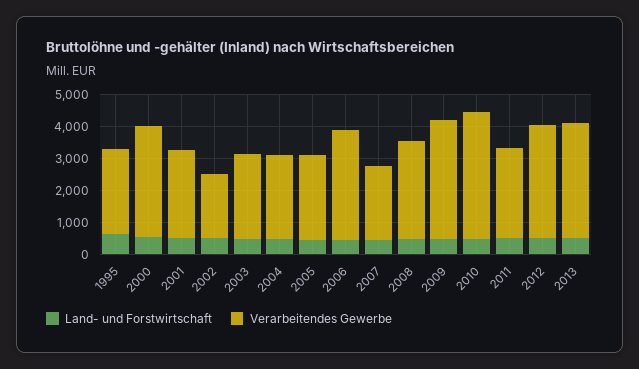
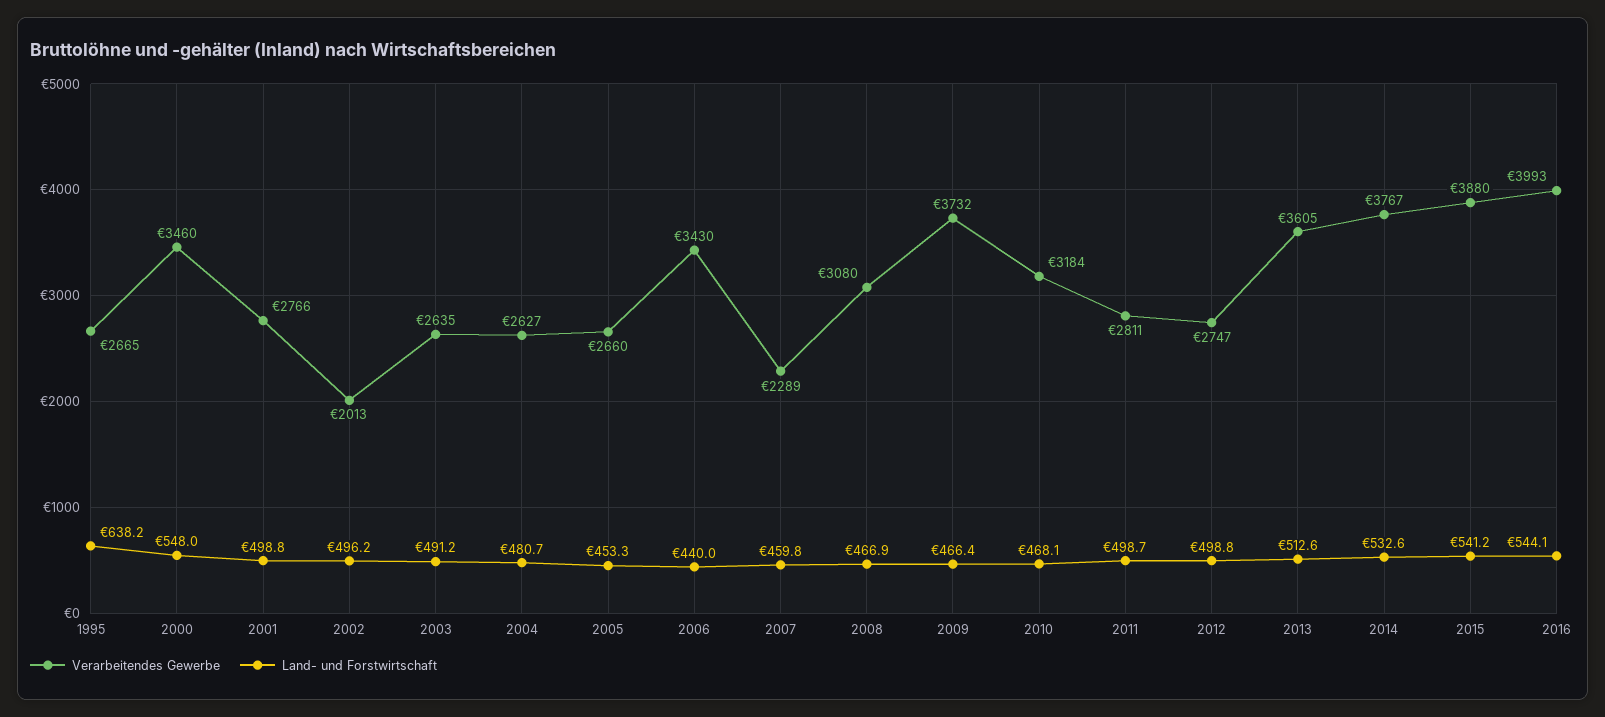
Verarbeitendes Gewerbe, 2010: 4000 -> 3184
Verarbeitendes Gewerbe, 2012: 3500 -> 2747
Verarbeitendes Gewerbe, 2014: none -> 3767
Land- und Forstwirtschaft, 2014: none -> 532.6
Verarbeitendes Gewerbe, 2015: none -> 3880
Land- und Forstwirtschaft, 2015: none -> 541.2
Verarbeitendes Gewerbe, 2016: none -> 3993
Land- und Forstwirtschaft, 2016: none -> 544.1

